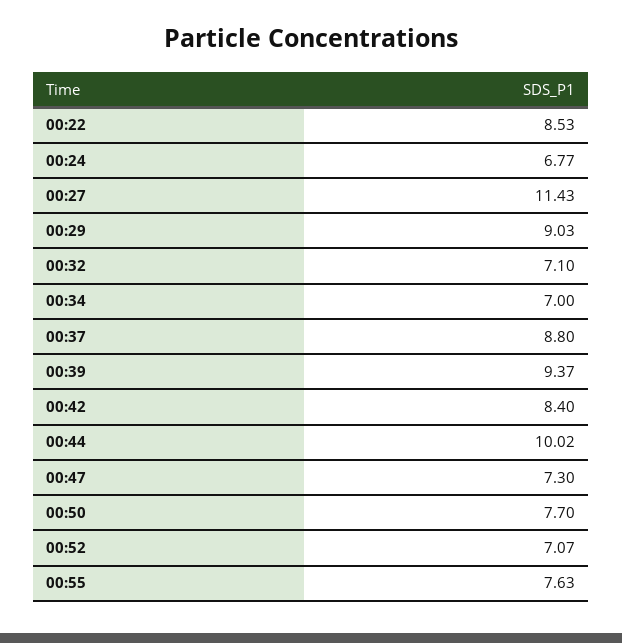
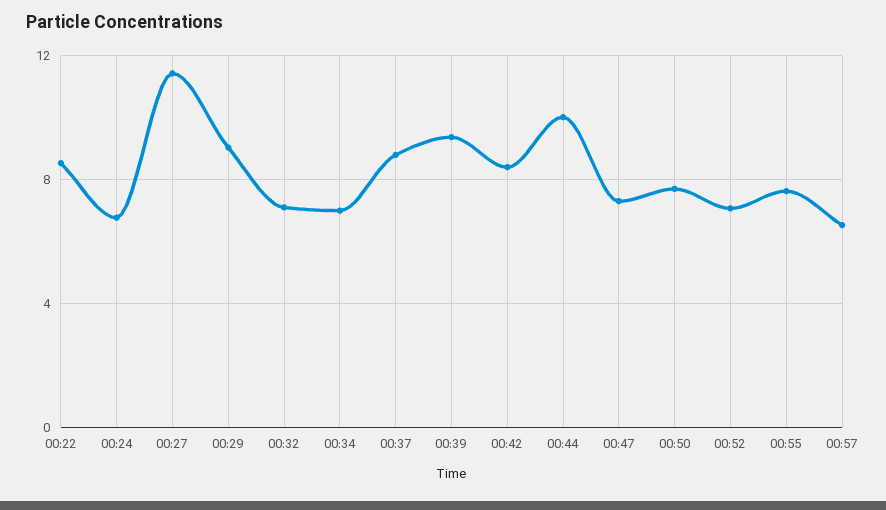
00:57: none -> 6.5

